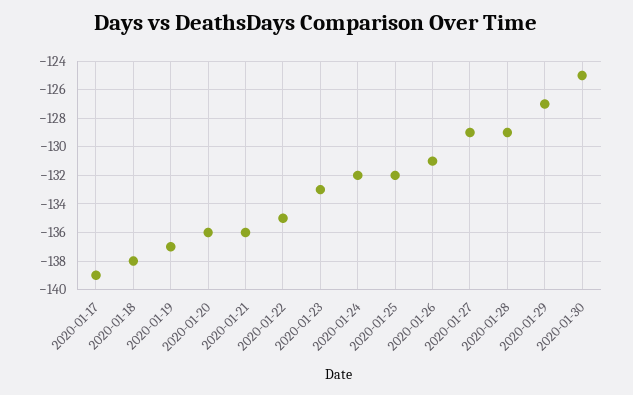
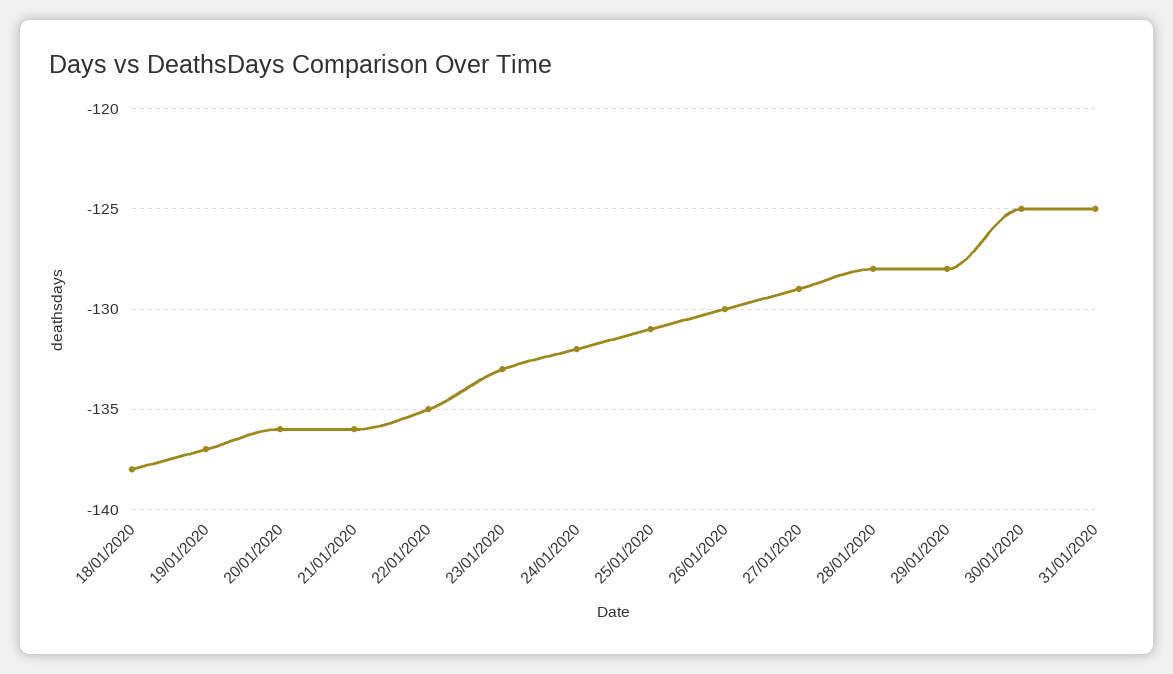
2020-01-17: -139 -> none
2020-01-25: -132 -> -131
2020-01-26: -131 -> -130
2020-01-28: -129 -> -128
2020-01-29: -127 -> -128
31/01/2020: none -> -125

